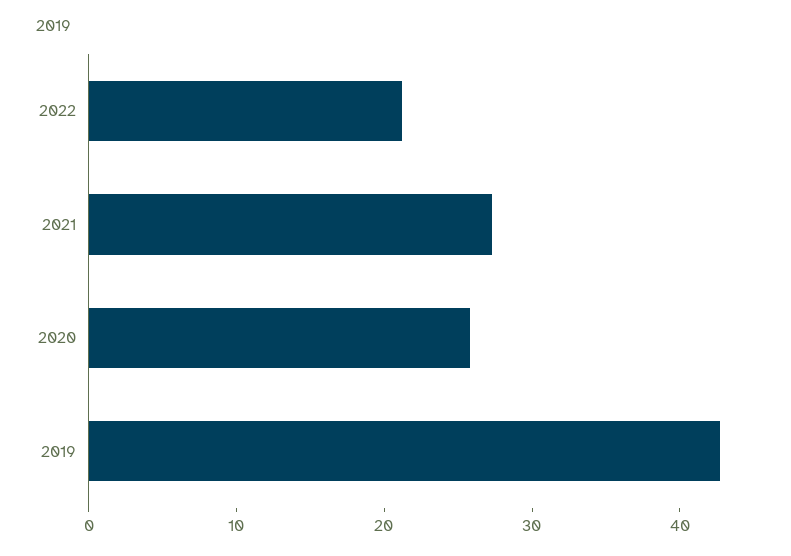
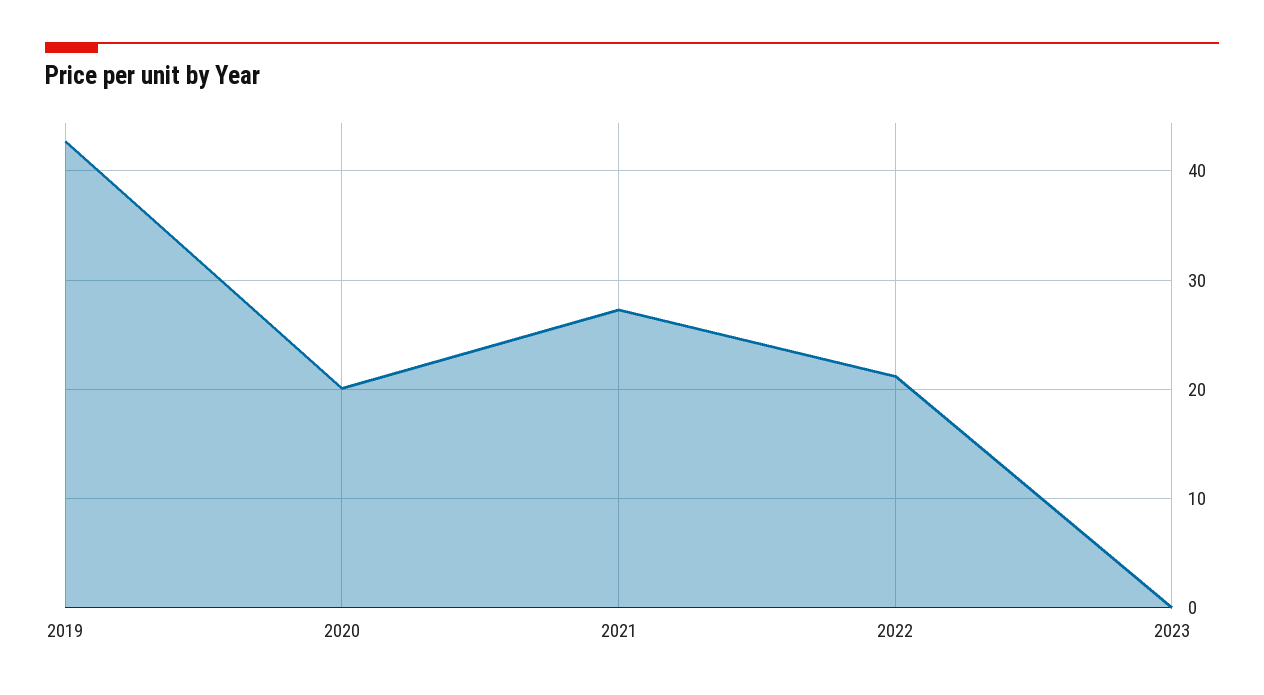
2020: 26 -> 20
2023: none -> 0

